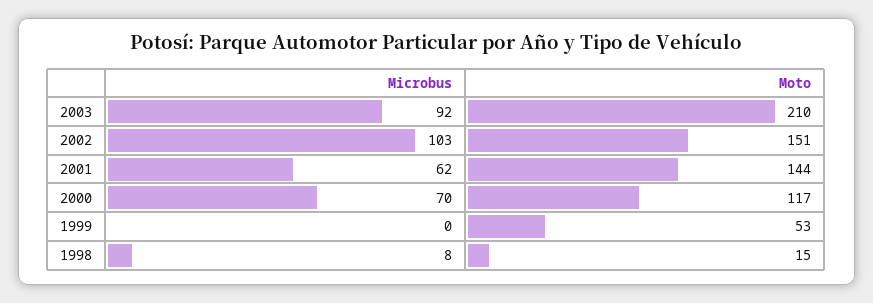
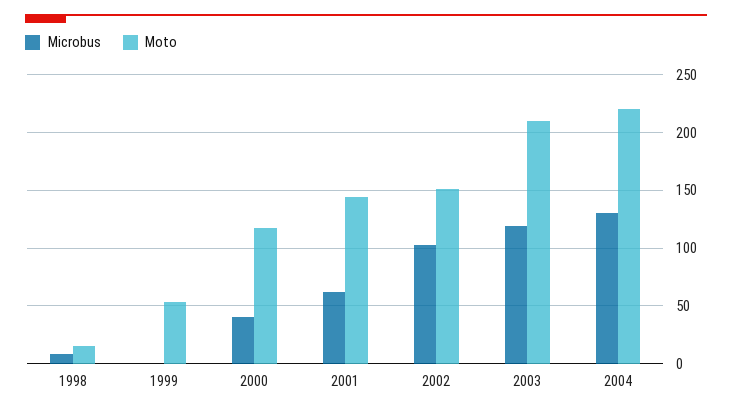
Microbus, 2003: 92 -> 120
Microbus, 2000: 70 -> 40
Microbus, 2004: none -> 130
Moto, 2004: none -> 220

